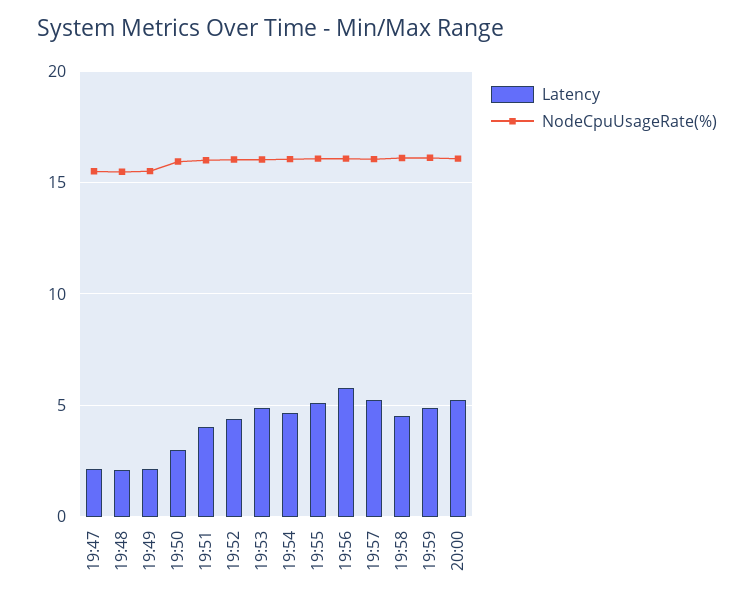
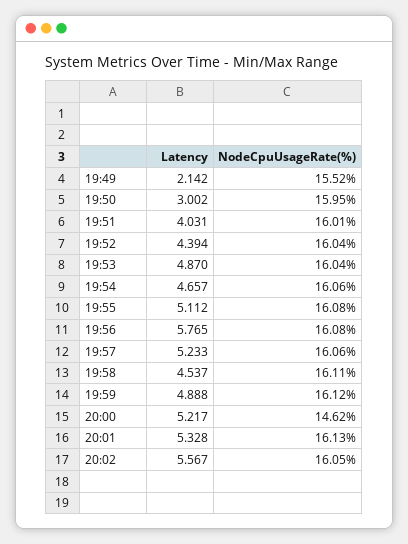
Latency, 19:47: 2 -> none
NodeCpuUsageRate(%), 19:47: 15.5 -> none
Latency, 19:48: 2 -> none
NodeCpuUsageRate(%), 19:48: 15.5 -> none
NodeCpuUsageRate(%), 20:00: 16 -> 14.62
Latency, 20:01: none -> 5.328
NodeCpuUsageRate(%), 20:01: none -> 16.13
Latency, 20:02: none -> 5.567
NodeCpuUsageRate(%), 20:02: none -> 16.05

